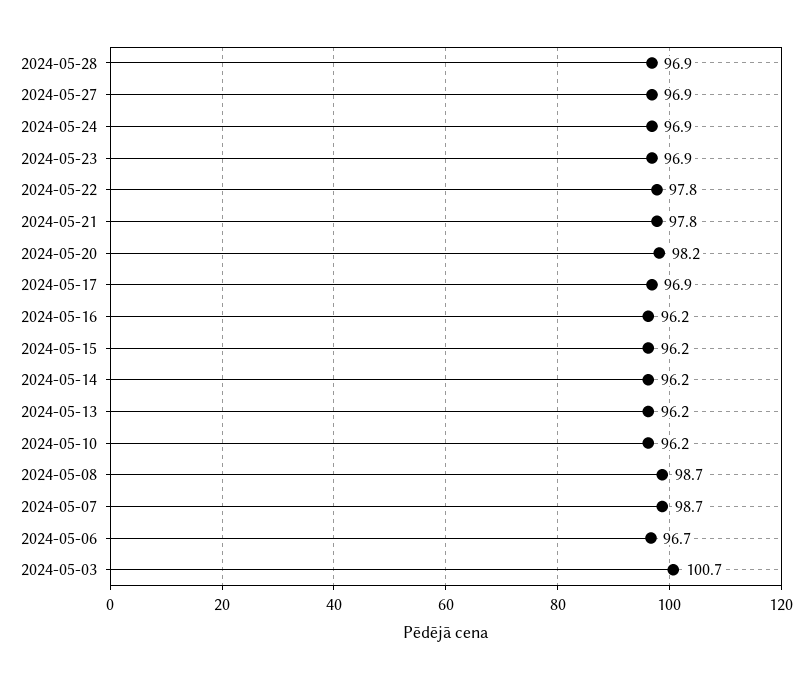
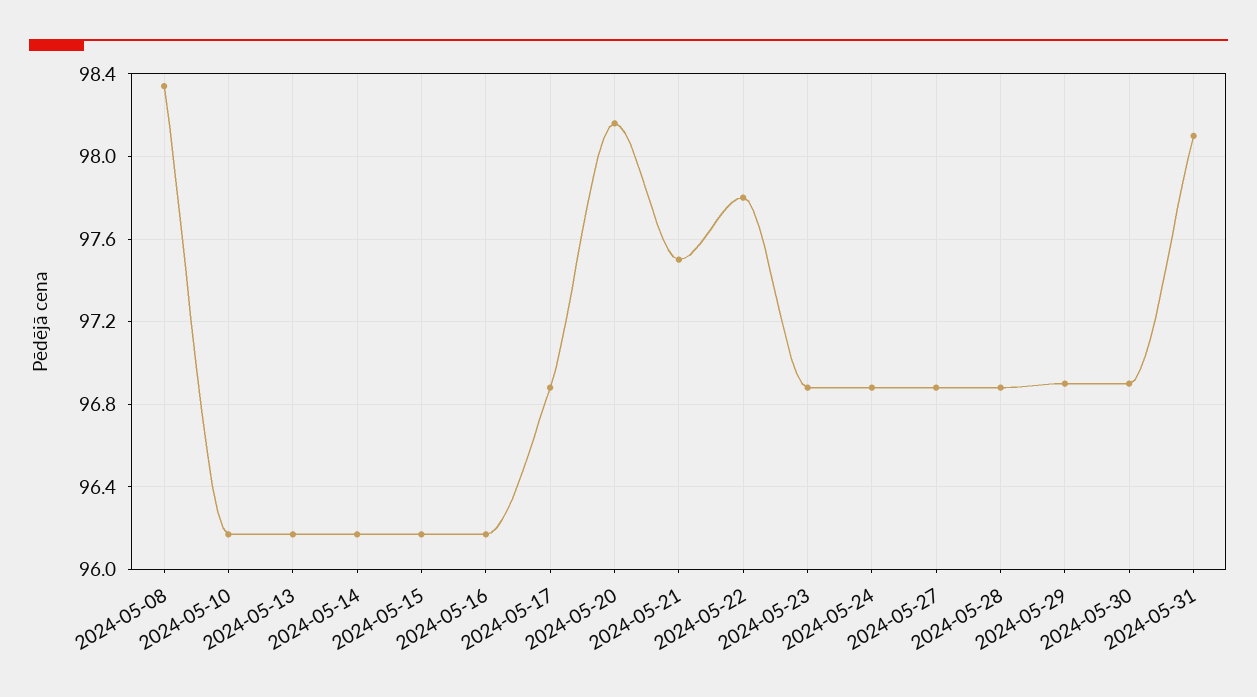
2024-05-21: 97.8 -> 97.5
2024-05-08: 98.7 -> 98.35
2024-05-07: 98.7 -> none
2024-05-06: 96.7 -> none
2024-05-03: 100.7 -> none
2024-05-29: none -> 96.9
2024-05-30: none -> 96.9
2024-05-31: none -> 98.1

